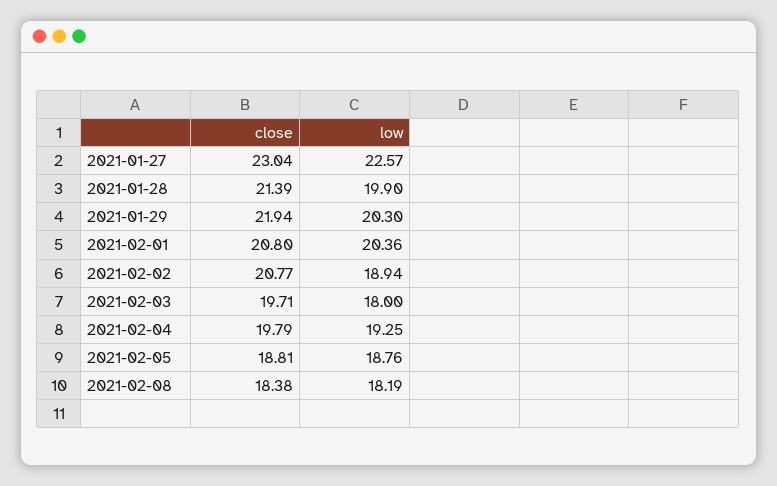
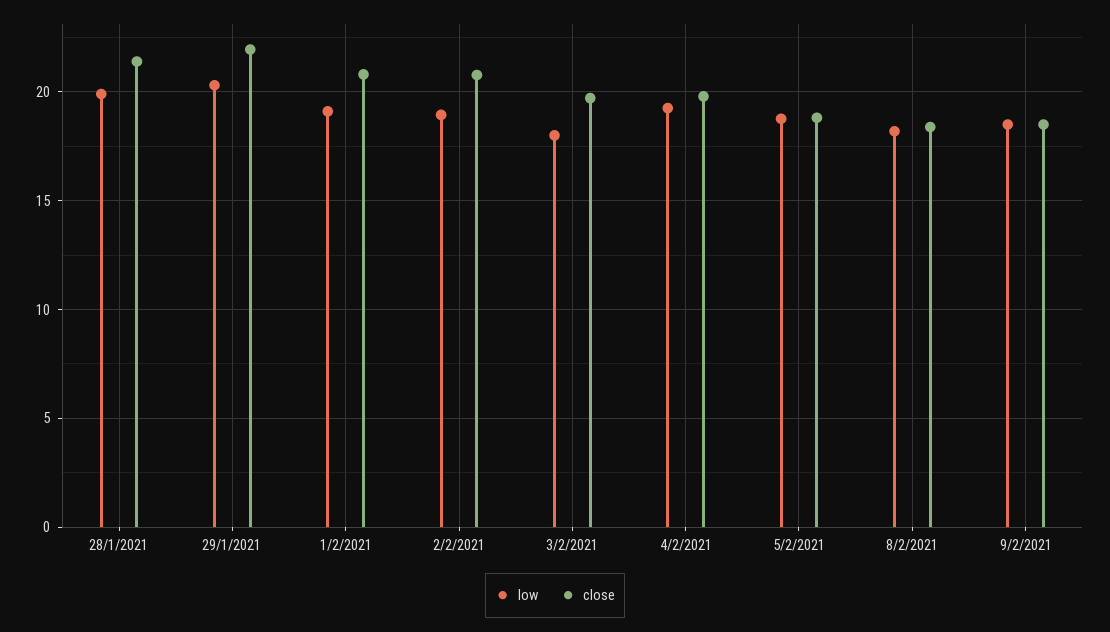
close, 2021-01-27: 23.04 -> none
low, 2021-01-27: 22.57 -> none
low, 2021-02-01: 20.36 -> 19
low, 9/2/2021: none -> 18.5
close, 9/2/2021: none -> 18.5

